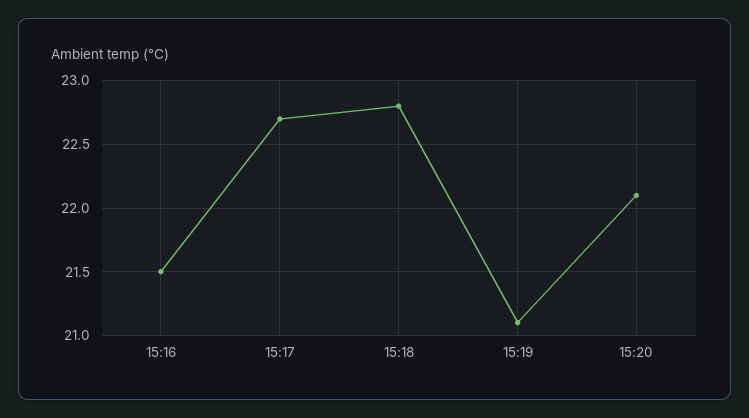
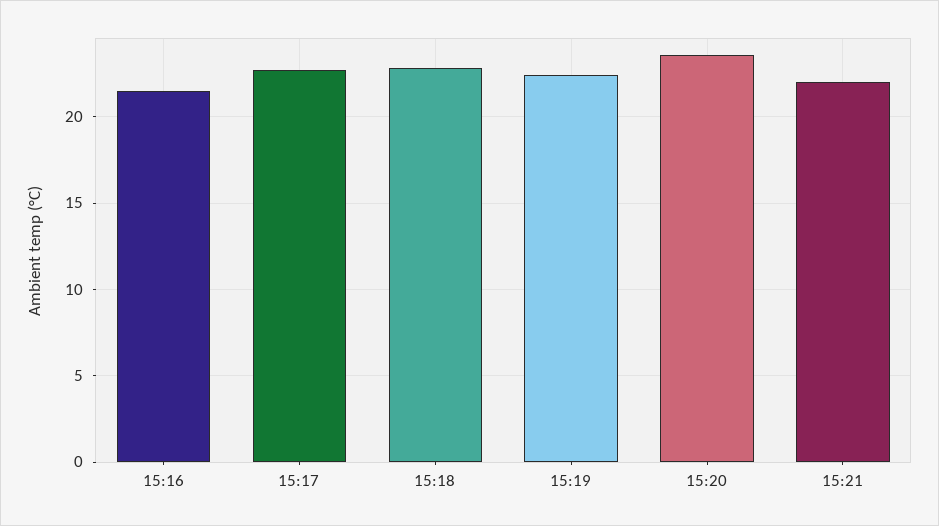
15:19: 21.1 -> 22.5
15:20: 22.1 -> 23.5
15:21: none -> 22

